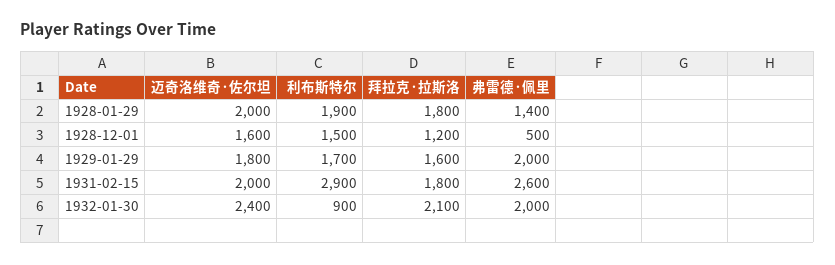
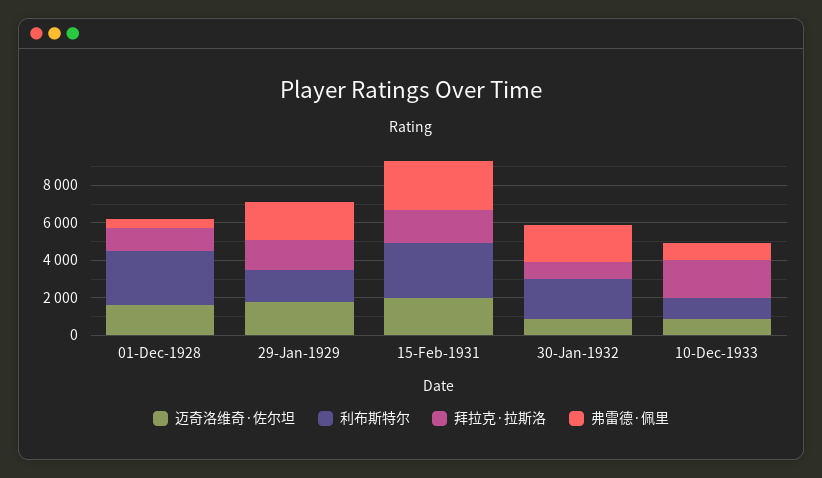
迈奇洛维奇·佐尔坦, 1928-01-29: 2000 -> none
利布斯特尔, 1928-01-29: 1900 -> none
拜拉克·拉斯洛, 1928-01-29: 1800 -> none
弗雷德·佩里, 1928-01-29: 1400 -> none
利布斯特尔, 1928-12-01: 1500 -> 3000
迈奇洛维奇·佐尔坦, 1932-01-30: 2400 -> 1000
利布斯特尔, 1932-01-30: 900 -> 2000
拜拉克·拉斯洛, 1932-01-30: 2100 -> 1000
迈奇洛维奇·佐尔坦, 10-Dec-1933: none -> 1000
利布斯特尔, 10-Dec-1933: none -> 1000
拜拉克·拉斯洛, 10-Dec-1933: none -> 2000
弗雷德·佩里, 10-Dec-1933: none -> 1000

